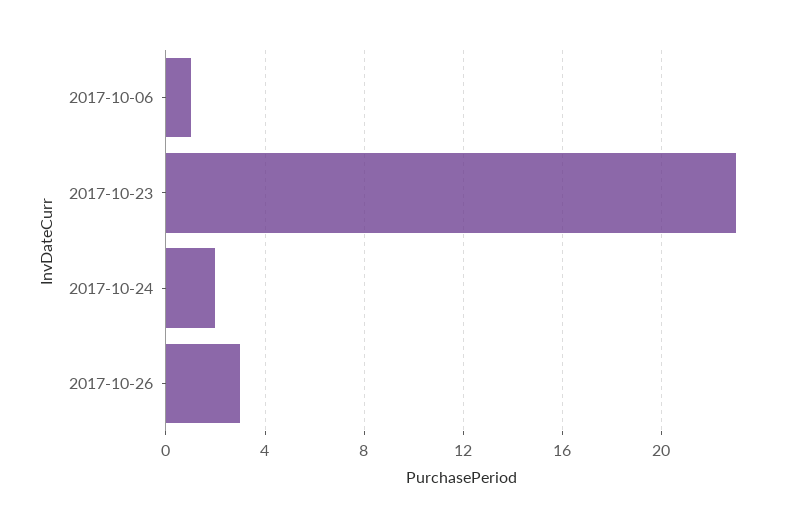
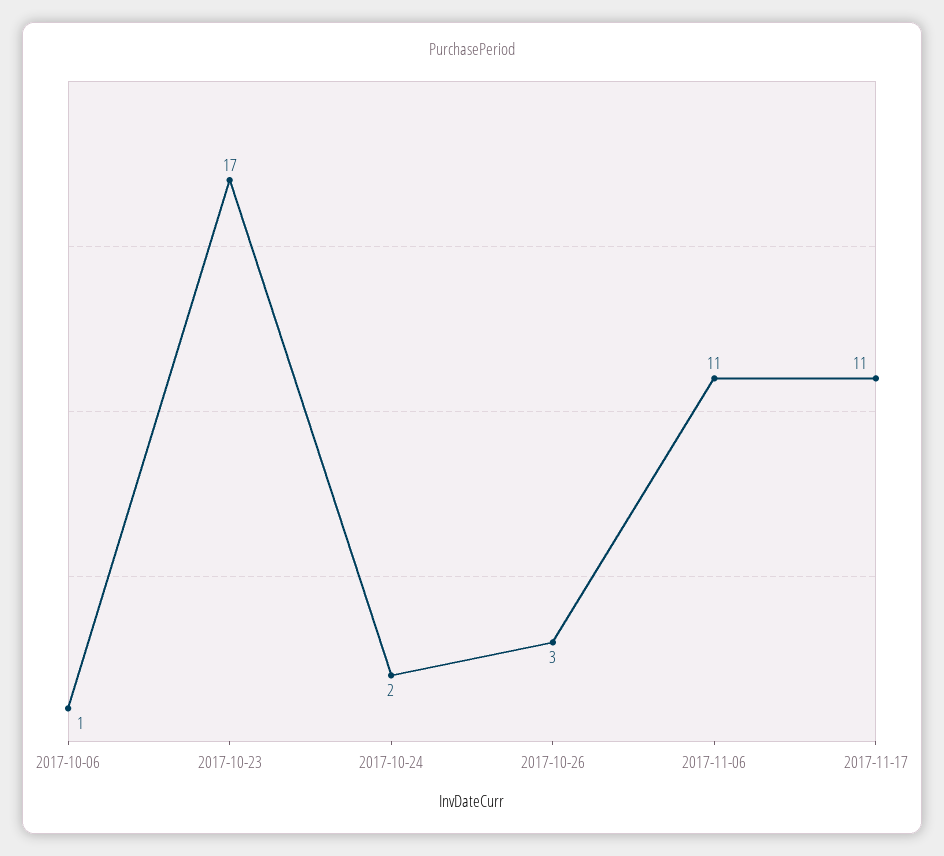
2017-10-23: 23 -> 17
2017-11-06: none -> 11
2017-11-17: none -> 11

